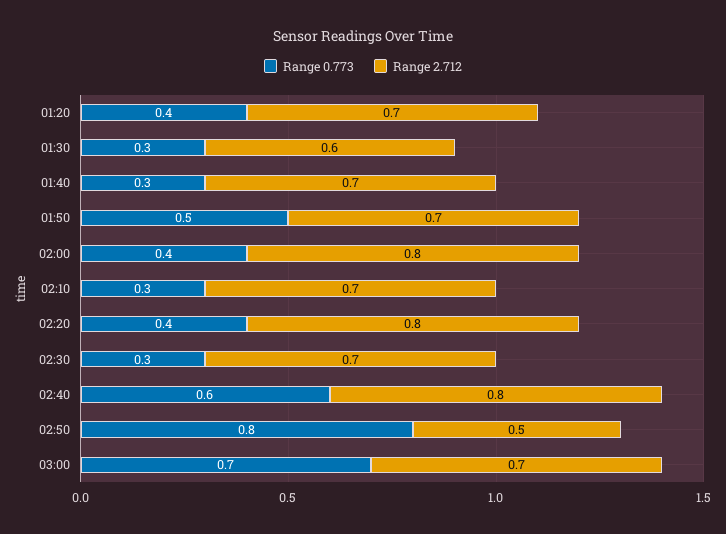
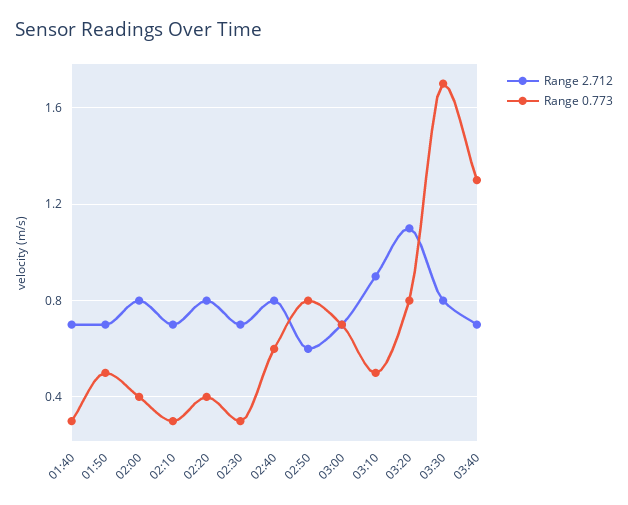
Range 0.773, 01:20: 0.4 -> none
Range 2.712, 01:20: 0.7 -> none
Range 0.773, 01:30: 0.3 -> none
Range 2.712, 01:30: 0.6 -> none
Range 2.712, 02:50: 0.5 -> 0.6
Range 2.712, 03:10: none -> 0.9
Range 0.773, 03:10: none -> 0.5
Range 2.712, 03:20: none -> 1.1
Range 0.773, 03:20: none -> 0.8
Range 2.712, 03:30: none -> 0.8
Range 0.773, 03:30: none -> 1.7
Range 2.712, 03:40: none -> 0.7
Range 0.773, 03:40: none -> 1.3

